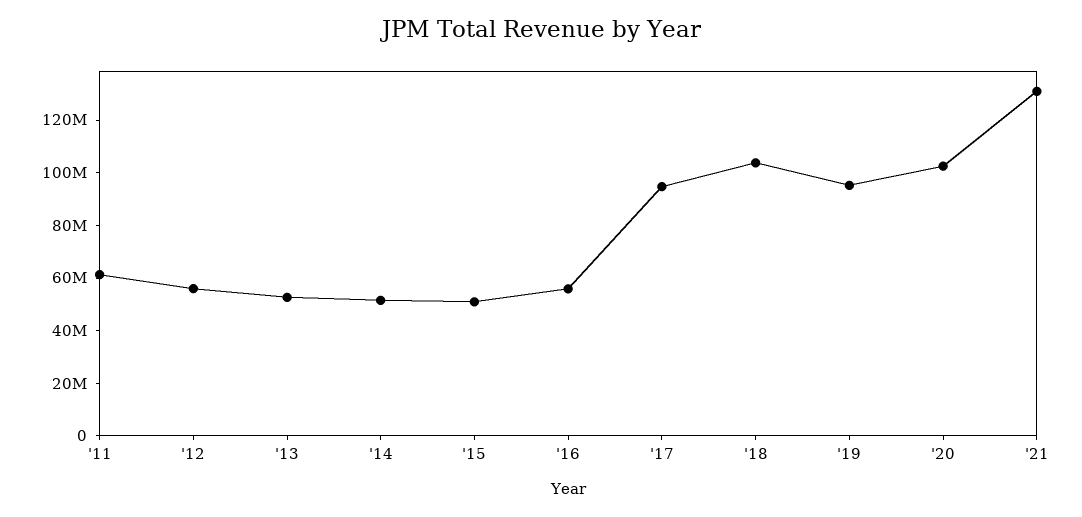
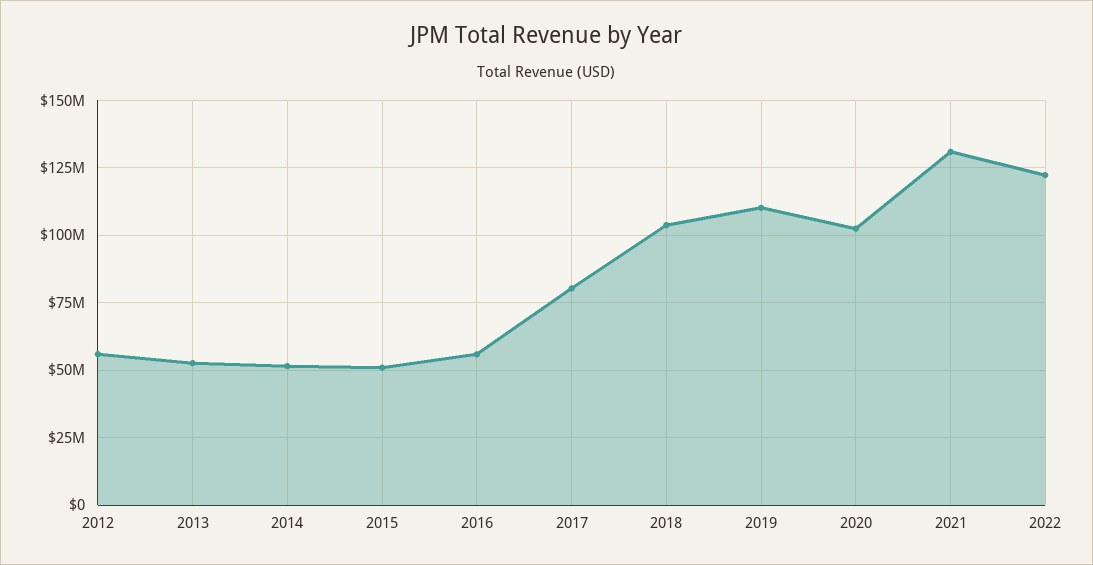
'11: 60000000 -> none
'17: 95000000 -> 80000000
'19: 95000000 -> 110000000
2022: none -> 122500000

